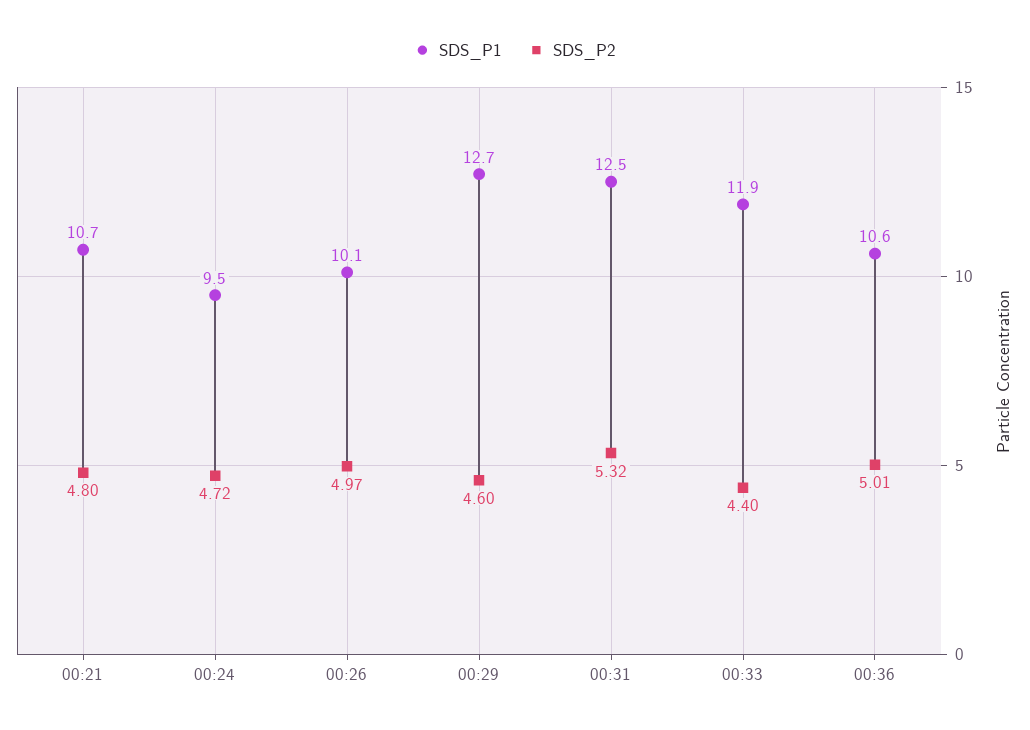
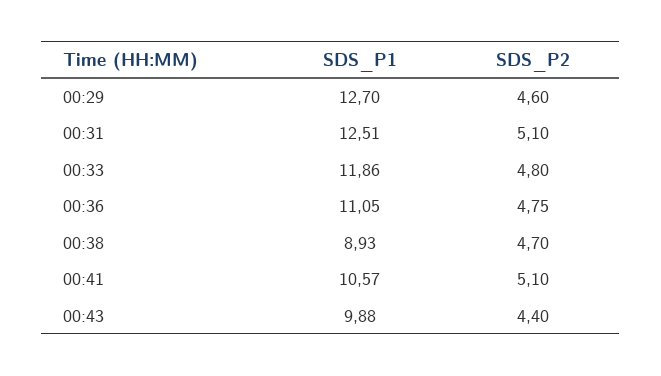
SDS_P1, 00:21: 10.7 -> none
SDS_P2, 00:21: 4.8 -> none
SDS_P1, 00:24: 9.5 -> none
SDS_P2, 00:24: 4.72 -> none
SDS_P1, 00:26: 10.1 -> none
SDS_P2, 00:26: 4.97 -> none
SDS_P2, 00:31: 5.32 -> 5.1
SDS_P2, 00:33: 4.4 -> 4.8
SDS_P1, 00:36: 10.6 -> 11.05
SDS_P2, 00:36: 5.01 -> 4.75
SDS_P1, 00:38: none -> 8.93
SDS_P2, 00:38: none -> 4.7
SDS_P1, 00:41: none -> 10.57
SDS_P2, 00:41: none -> 5.1
SDS_P1, 00:43: none -> 9.88
SDS_P2, 00:43: none -> 4.4

